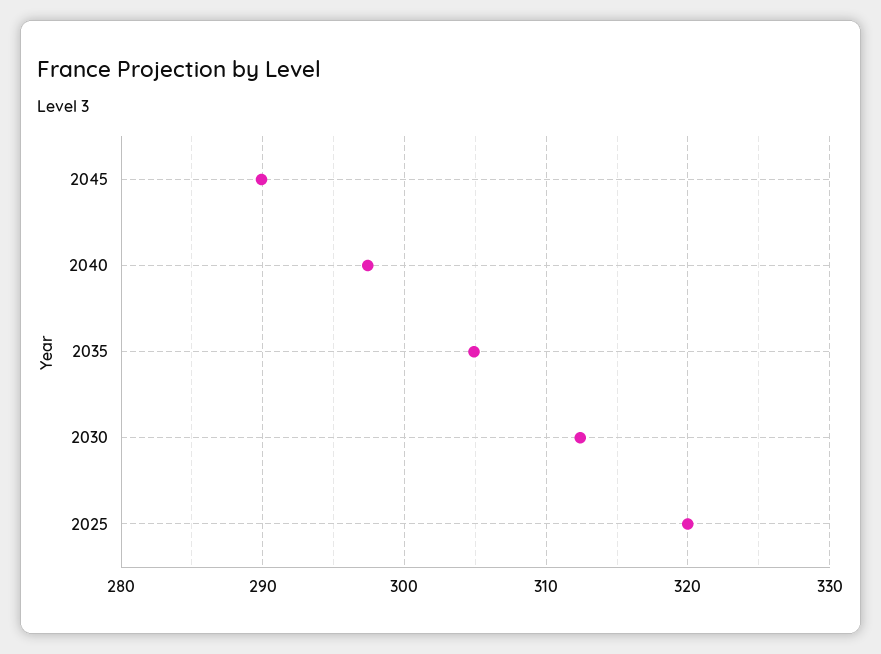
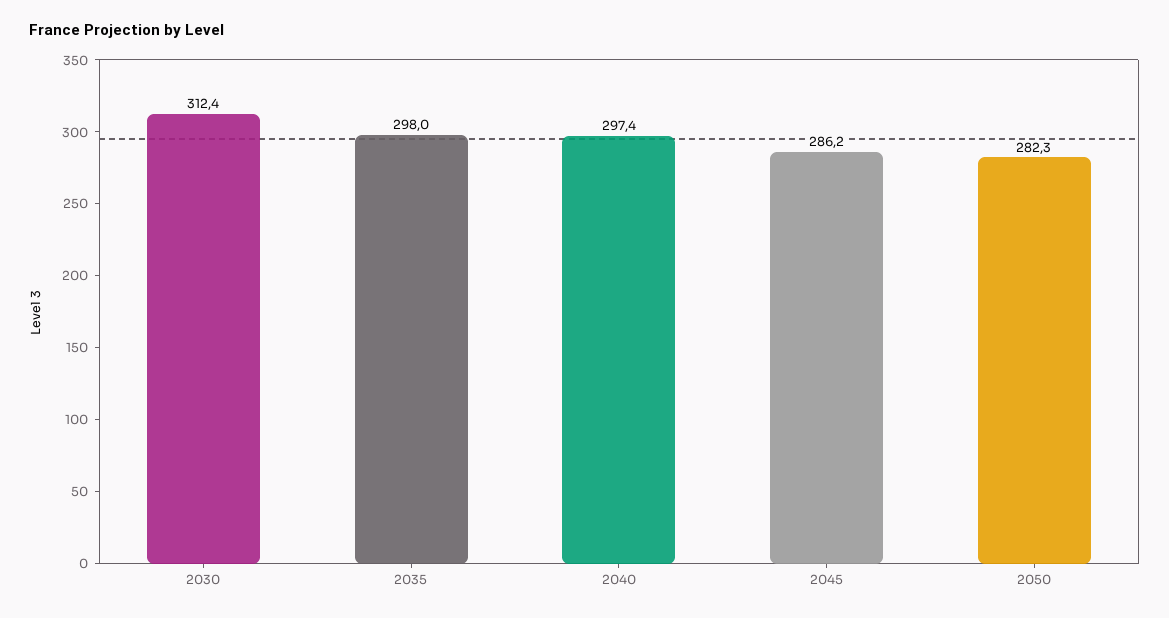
2045: 290 -> 286.2
2035: 305 -> 298
2025: 320 -> none
2050: none -> 282.3

